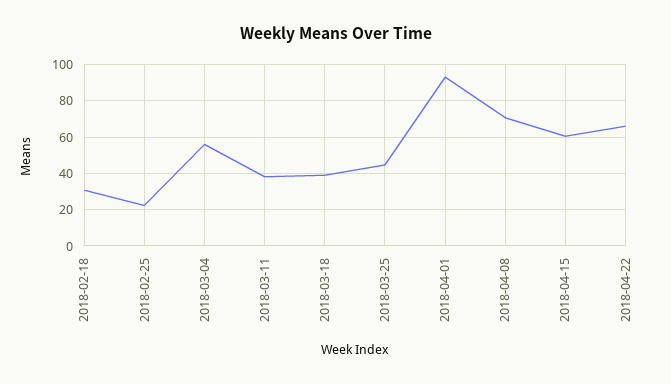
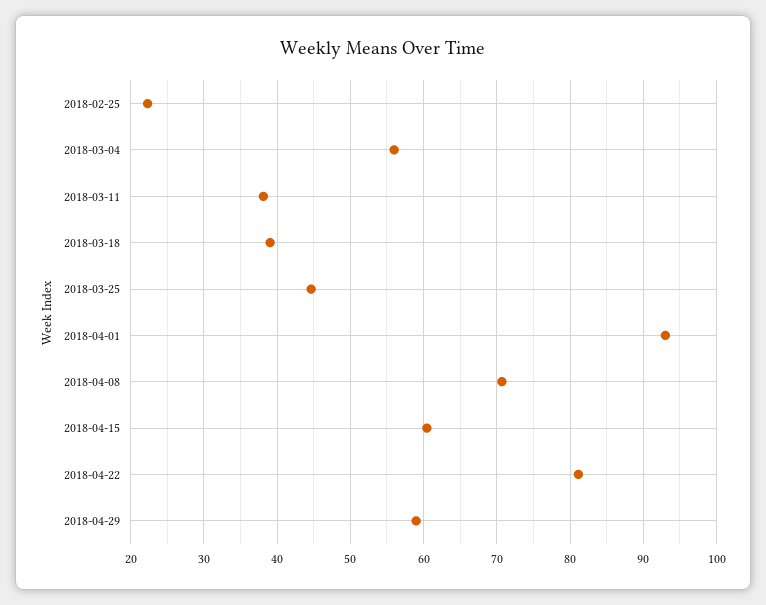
2018-02-18: 30 -> none
2018-04-22: 65 -> 81
2018-04-29: none -> 59

